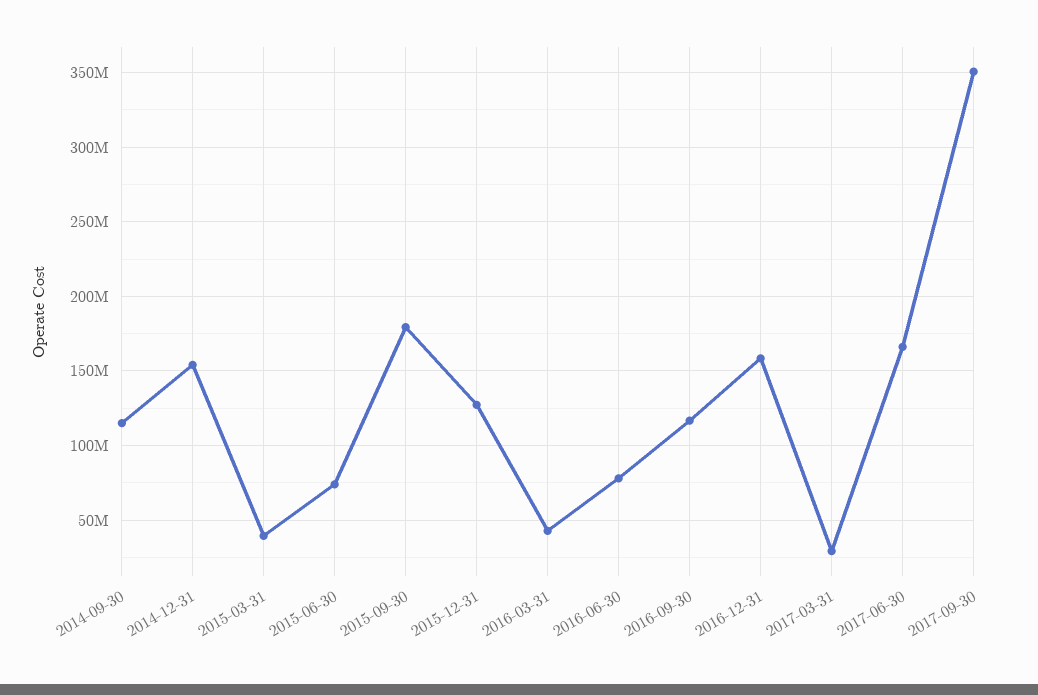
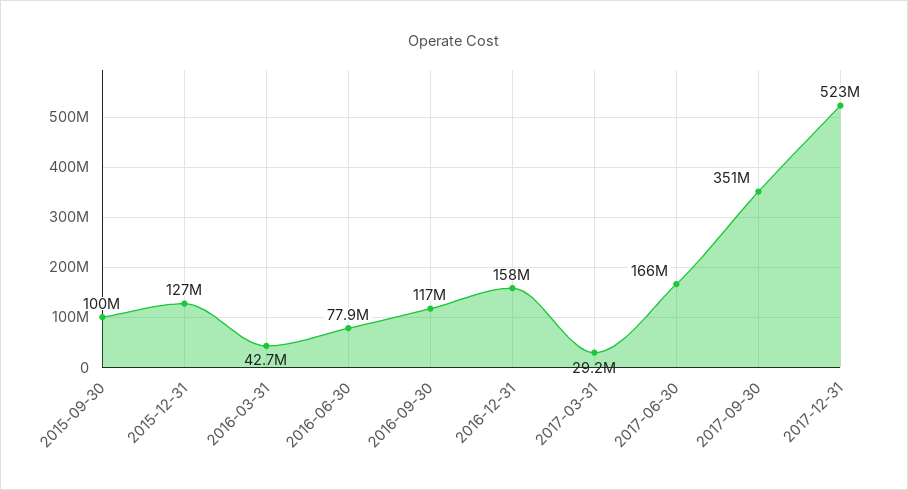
2014-09-30: 115000000 -> none
2014-12-31: 155000000 -> none
2015-03-31: 40000000 -> none
2015-06-30: 75000000 -> none
2015-09-30: 180000000 -> 100000000
2017-12-31: none -> 523000000

